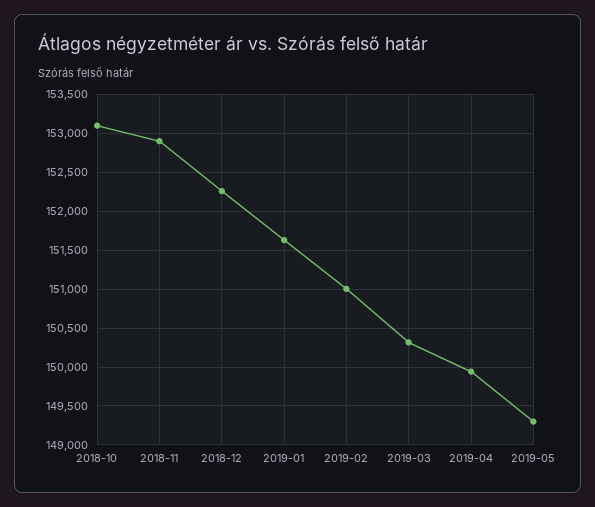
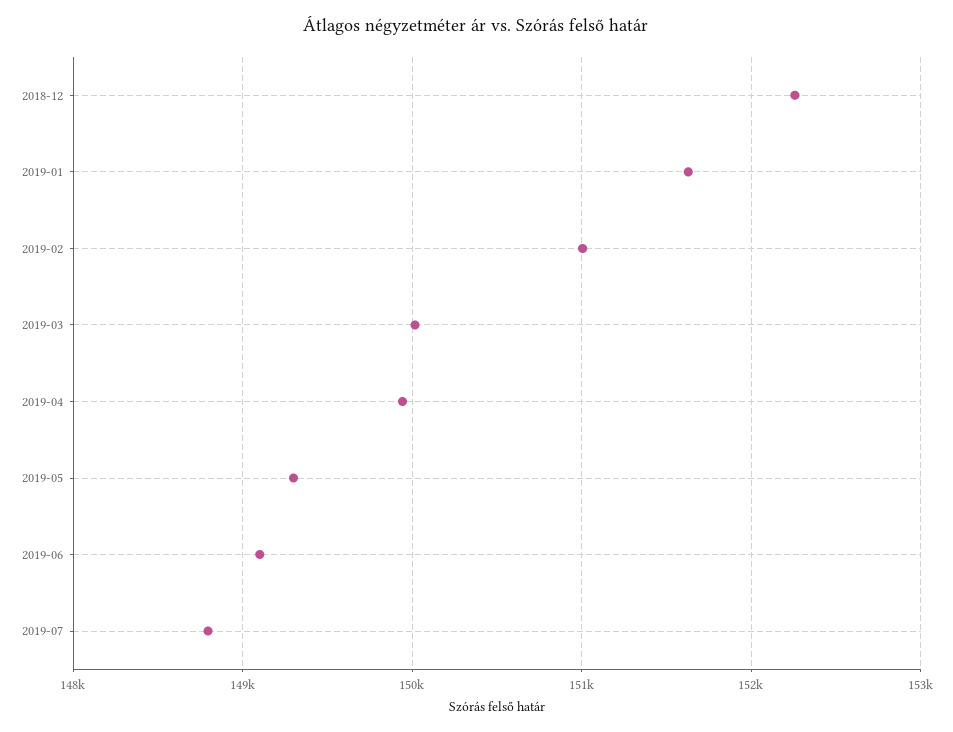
2018-10: 153100 -> none
2018-11: 152900 -> none
2019-03: 150300 -> 150000
2019-06: none -> 149100
2019-07: none -> 148800

